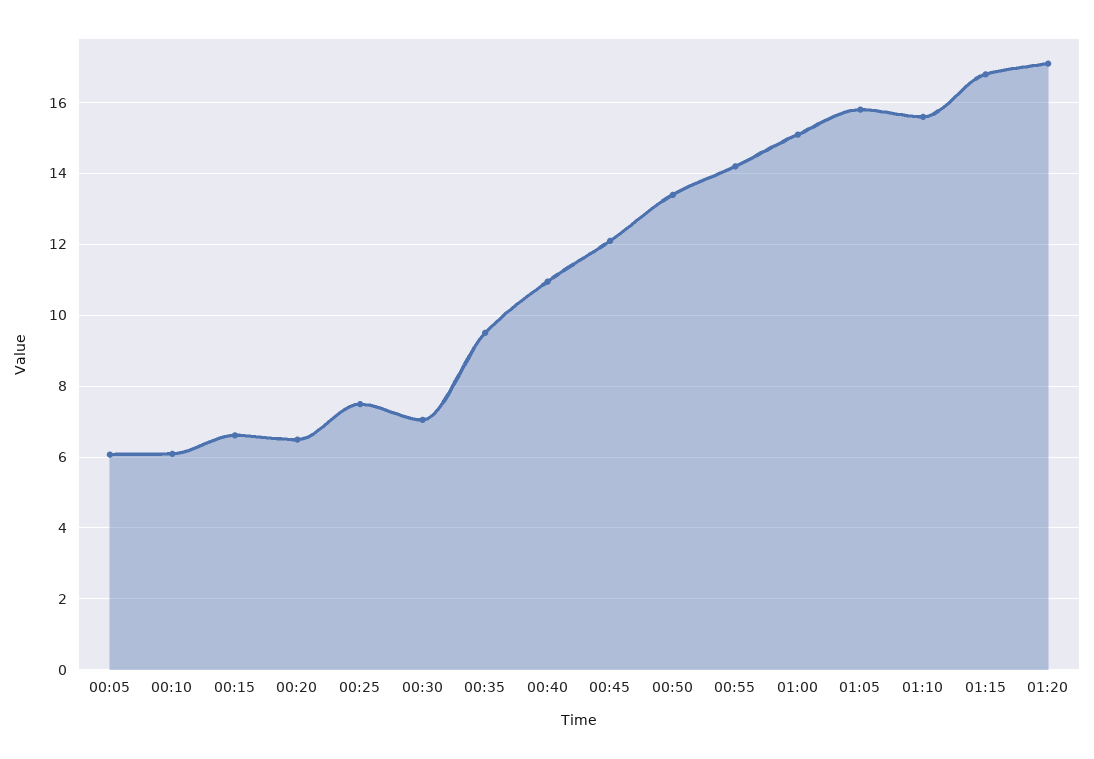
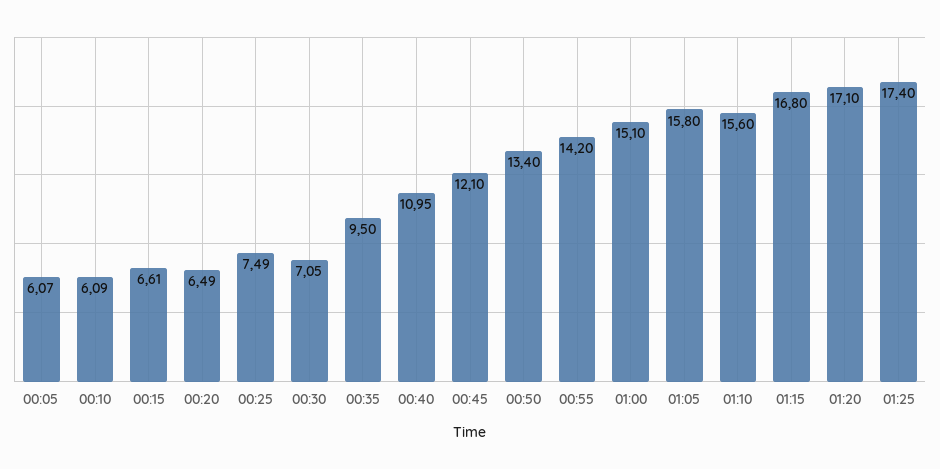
01:25: none -> 17.4

